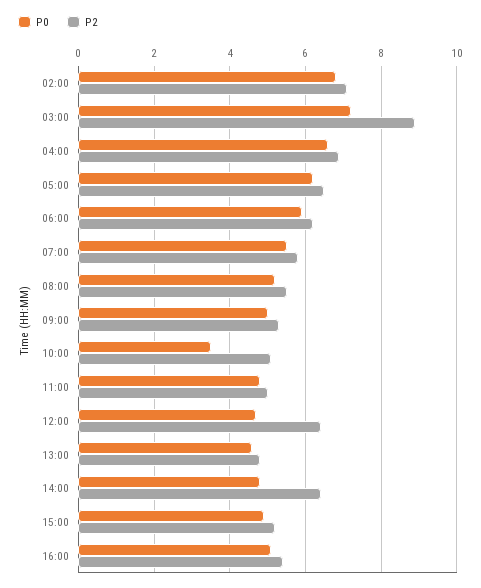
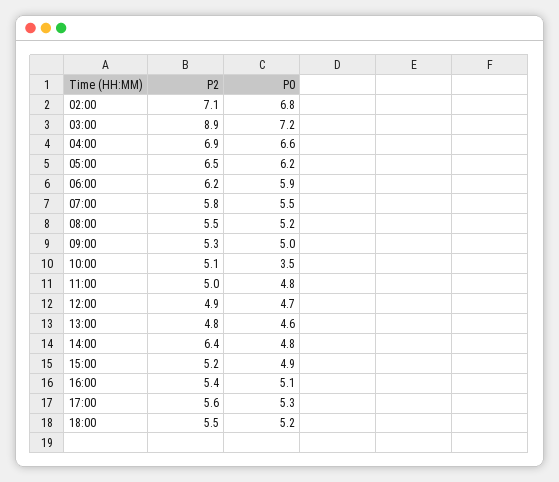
P2, 12:00: 6.5 -> 4.9
P2, 17:00: none -> 5.6
P0, 17:00: none -> 5.3
P2, 18:00: none -> 5.5
P0, 18:00: none -> 5.2

